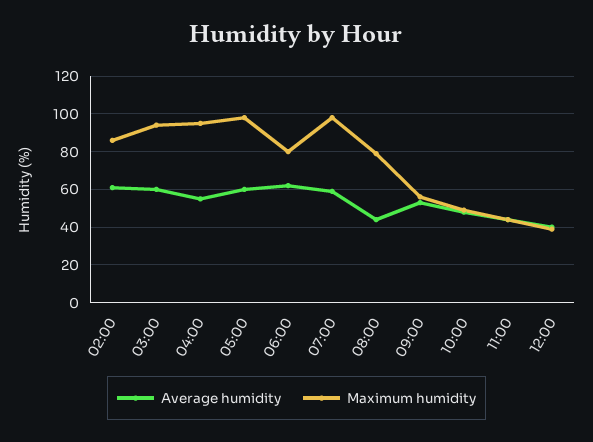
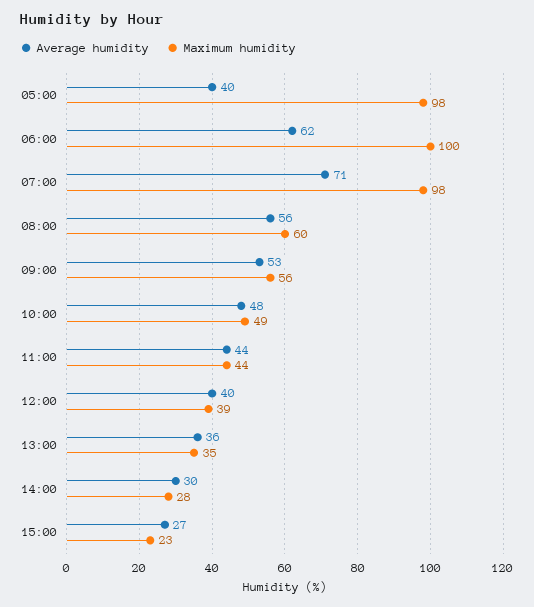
Average humidity, 02:00: 60 -> none
Maximum humidity, 02:00: 85 -> none
Average humidity, 03:00: 60 -> none
Maximum humidity, 03:00: 95 -> none
Average humidity, 04:00: 55 -> none
Maximum humidity, 04:00: 95 -> none
Average humidity, 05:00: 60 -> 40
Maximum humidity, 06:00: 80 -> 100
Average humidity, 07:00: 60 -> 71
Average humidity, 08:00: 45 -> 56
Maximum humidity, 08:00: 80 -> 60
Average humidity, 13:00: none -> 36
Maximum humidity, 13:00: none -> 35
Average humidity, 14:00: none -> 30
Maximum humidity, 14:00: none -> 28
Average humidity, 15:00: none -> 27
Maximum humidity, 15:00: none -> 23

